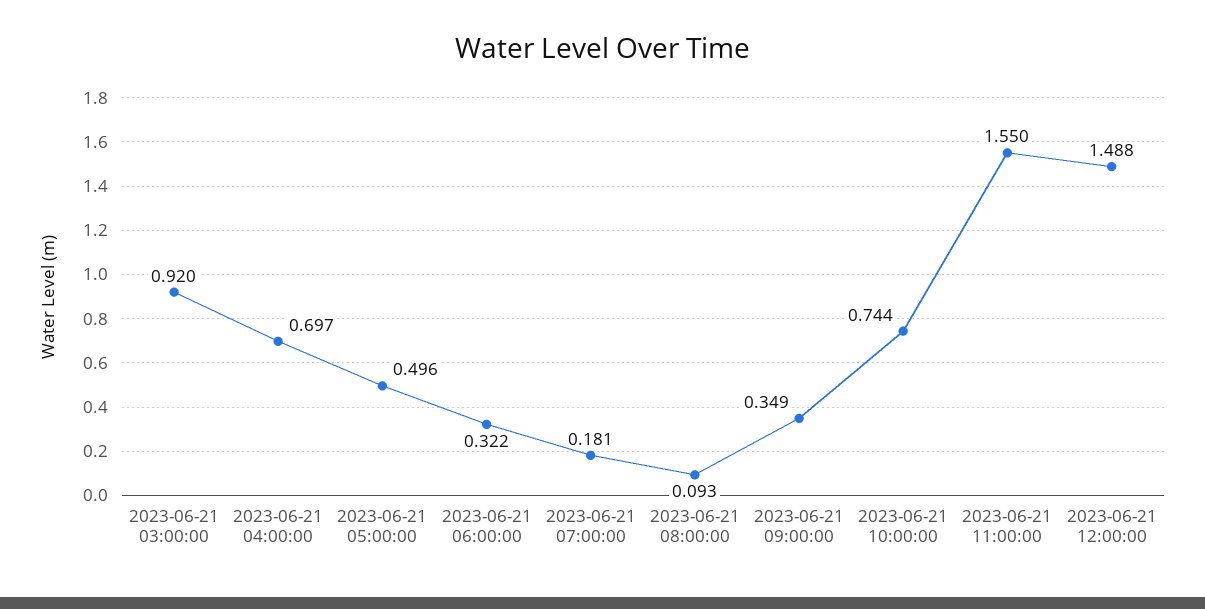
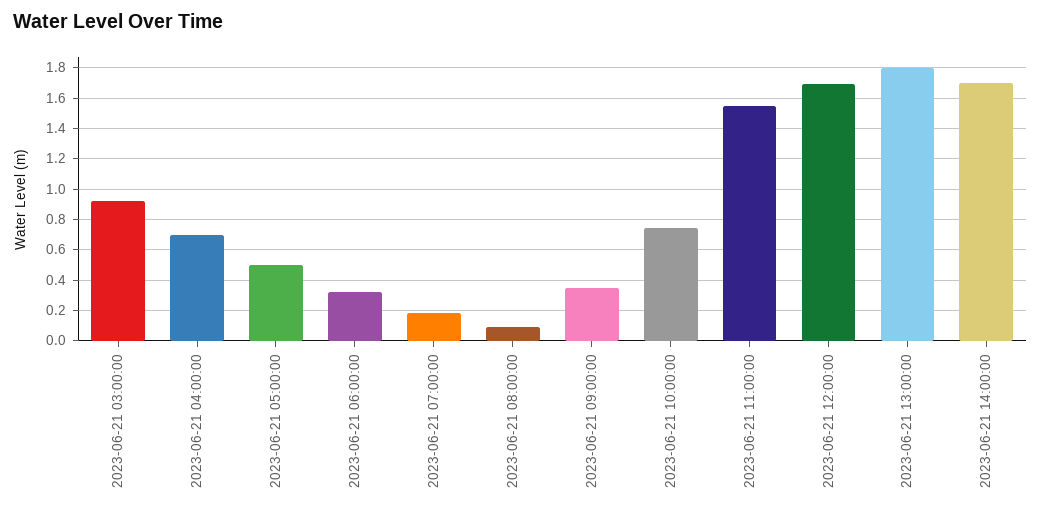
2023-06-21 12:00:00: 1.488 -> 1.7
2023-06-21 13:00:00: none -> 1.8
2023-06-21 14:00:00: none -> 1.7

